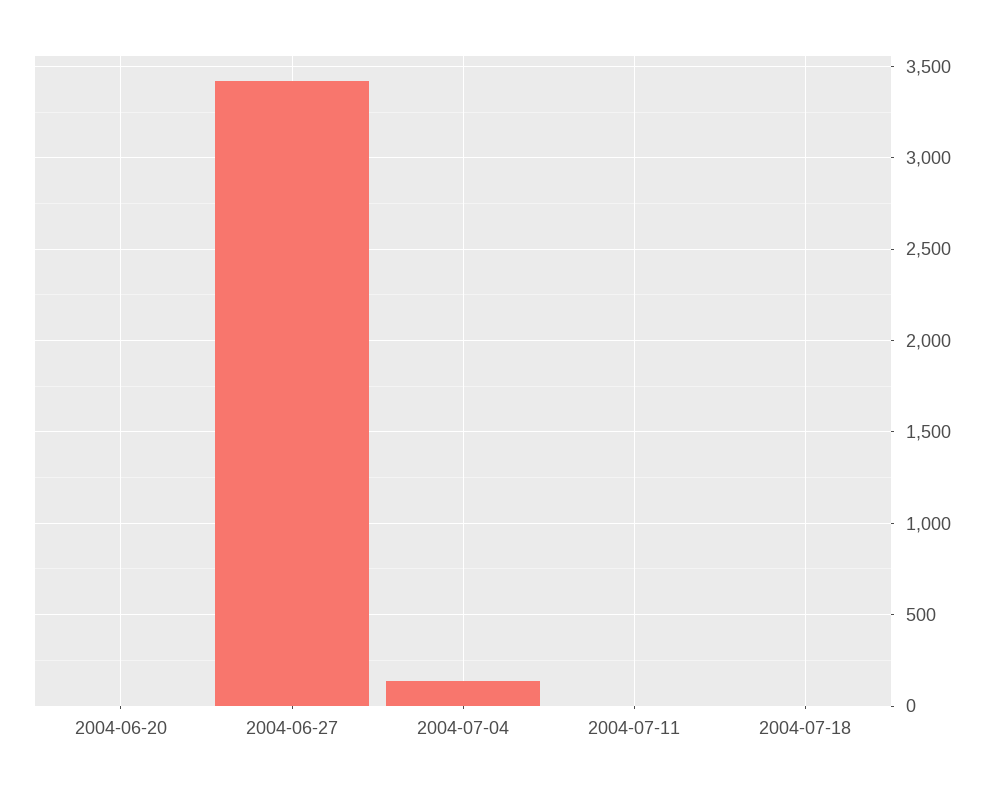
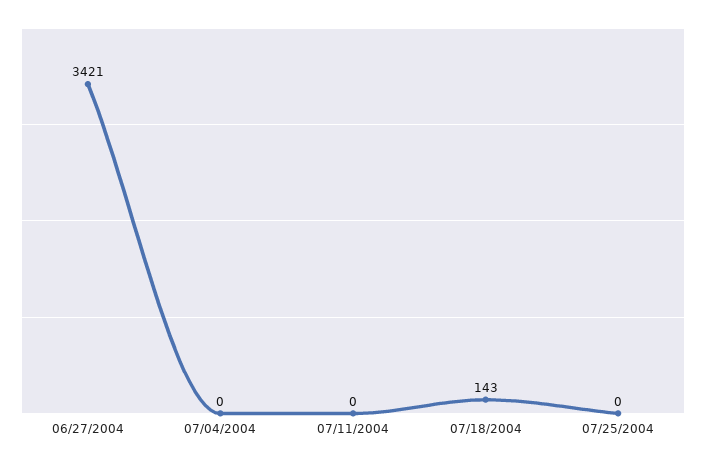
2004-06-20: 0 -> none
2004-07-04: 150 -> 0
2004-07-18: 0 -> 143
07/25/2004: none -> 0

